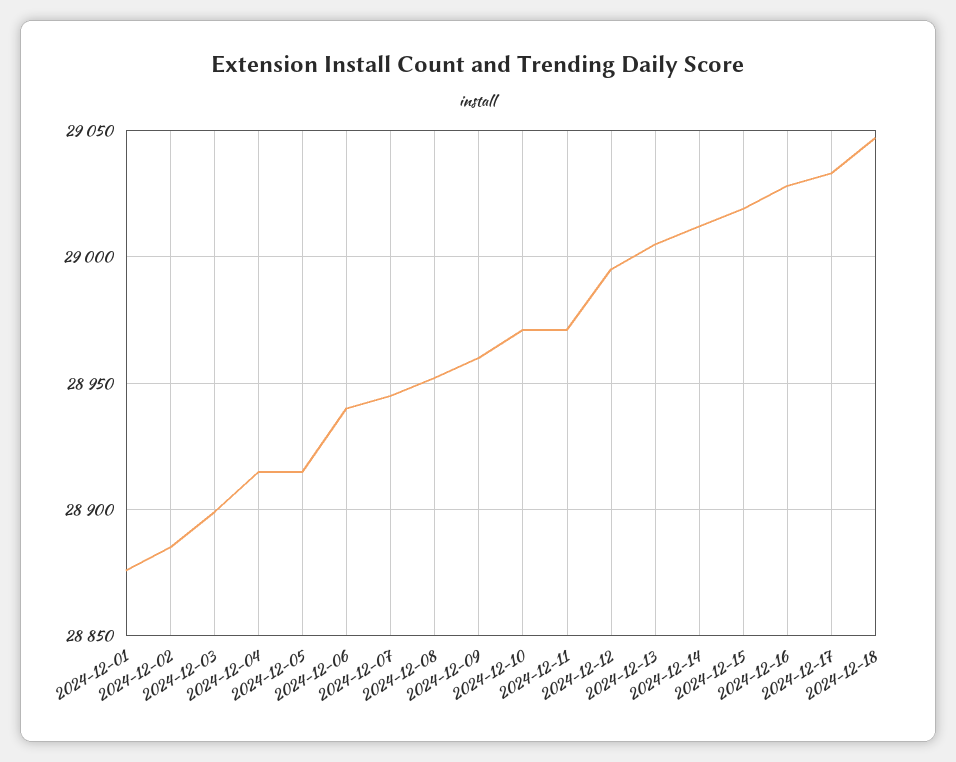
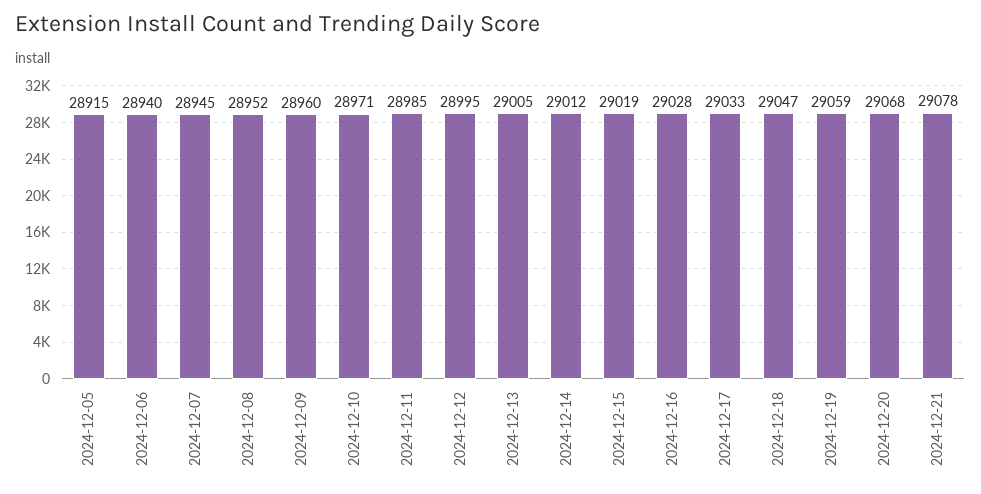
2024-12-01: 28875 -> none
2024-12-02: 28885 -> none
2024-12-03: 28900 -> none
2024-12-04: 28915 -> none
2024-12-11: 28970 -> 28985
2024-12-19: none -> 29059
2024-12-20: none -> 29068
2024-12-21: none -> 29078

